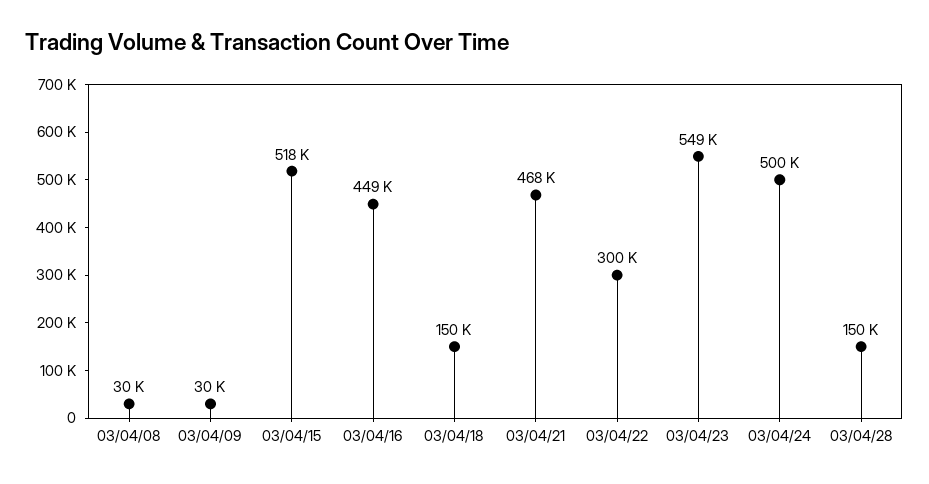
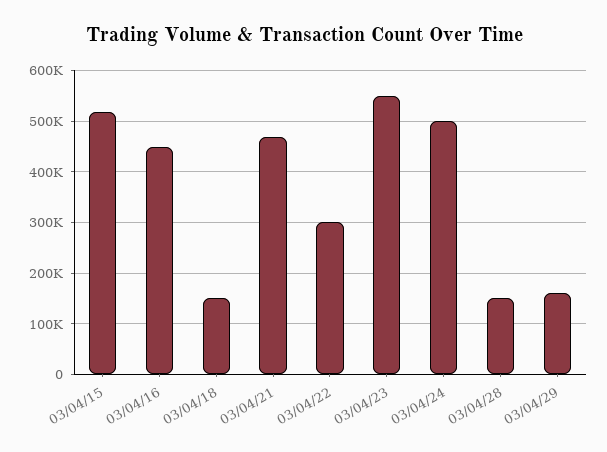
03/04/08: 30000 -> none
03/04/09: 30000 -> none
03/04/29: none -> 160000

